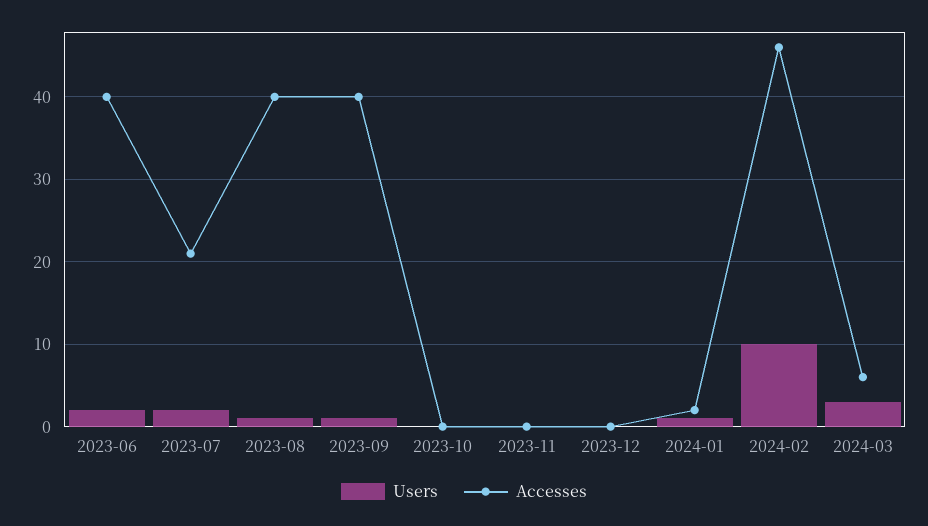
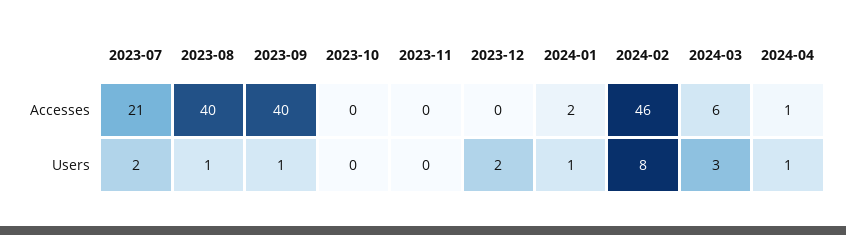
Users, 2023-06: 2 -> none
Accesses, 2023-06: 40 -> none
Users, 2023-12: 0 -> 2
Users, 2024-02: 10 -> 8
Accesses, 2024-04: none -> 1
Users, 2024-04: none -> 1

